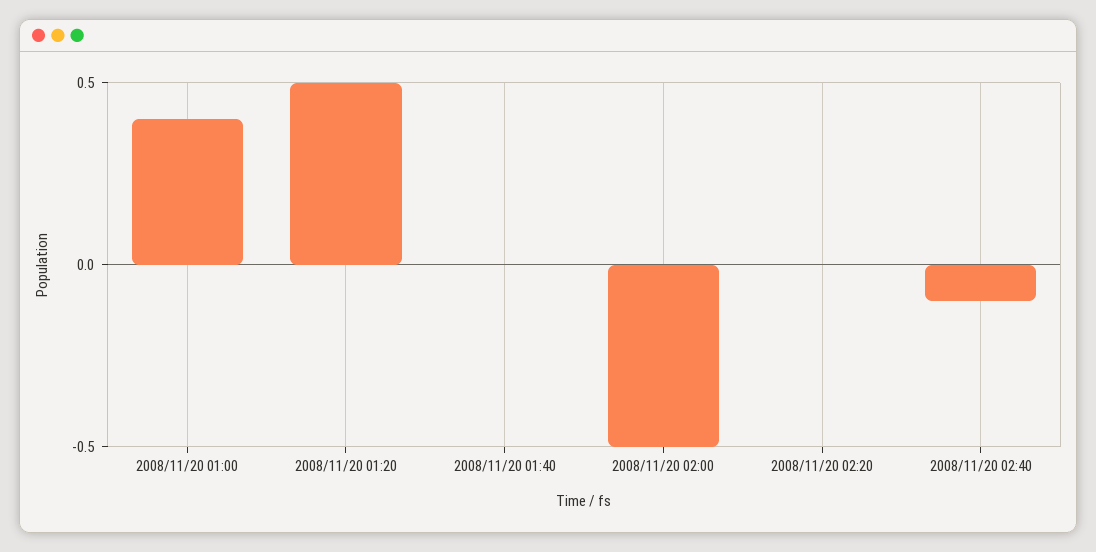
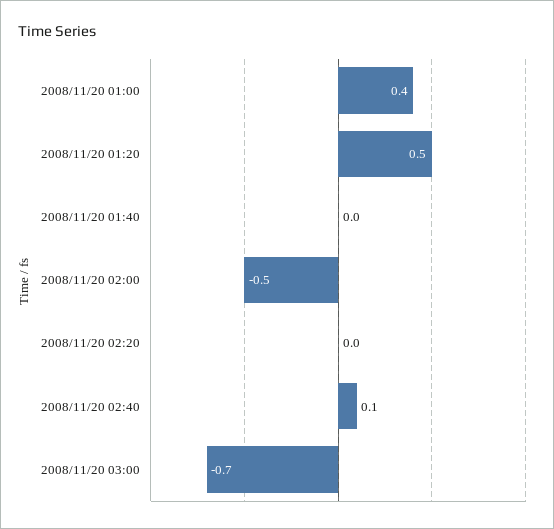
2008/11/20 02:40: -0.1 -> 0.1
2008/11/20 03:00: none -> -0.7

